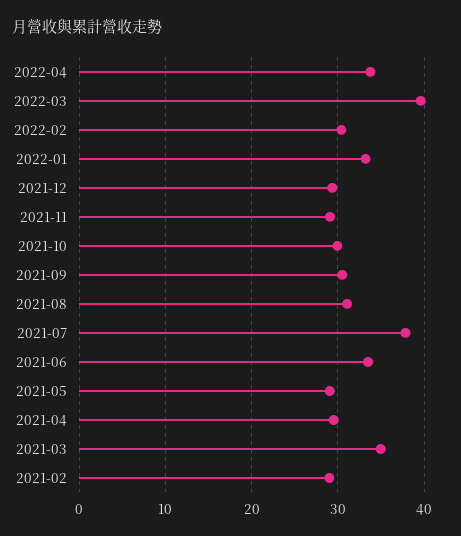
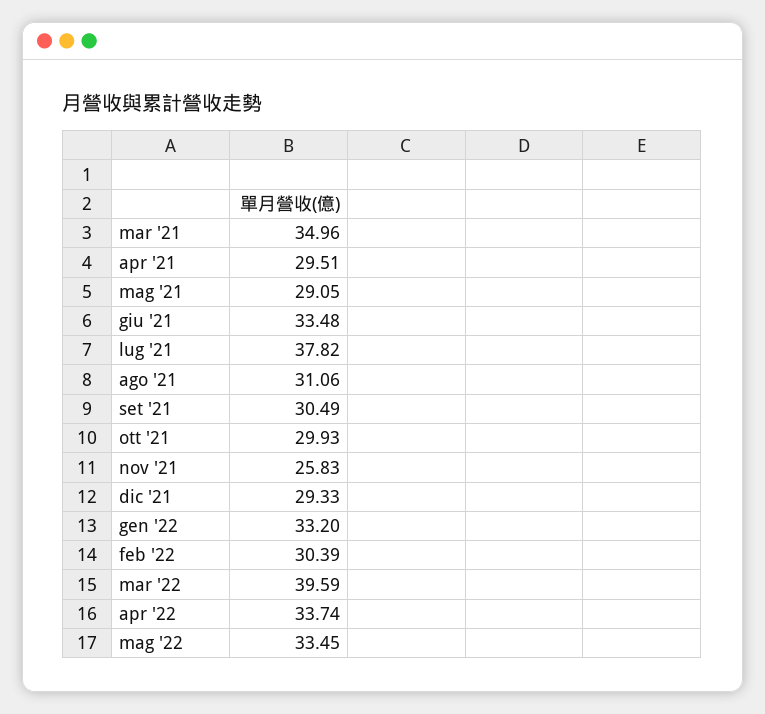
2021-11: 29 -> 25.83
2021-02: 29 -> none
mag '22: none -> 33.45

